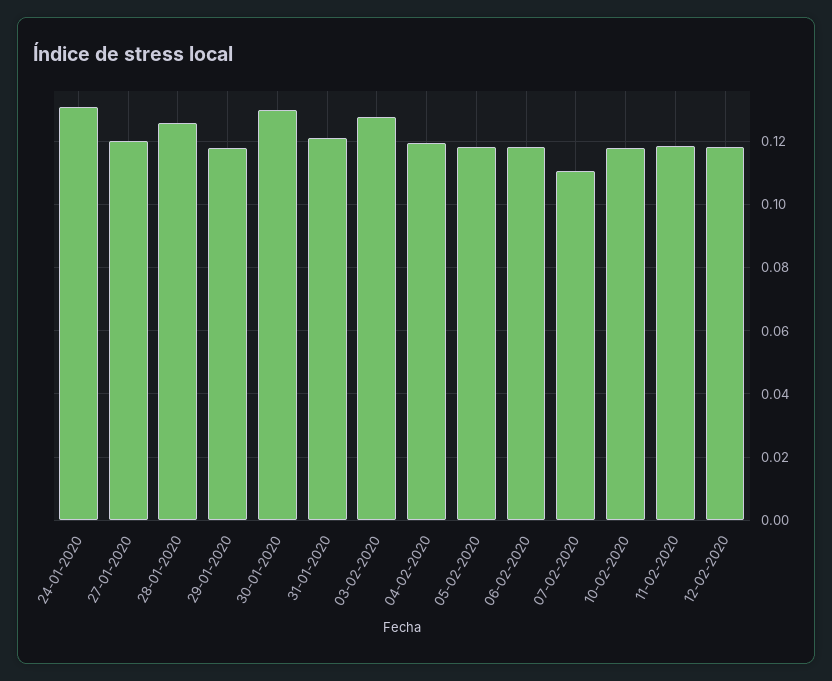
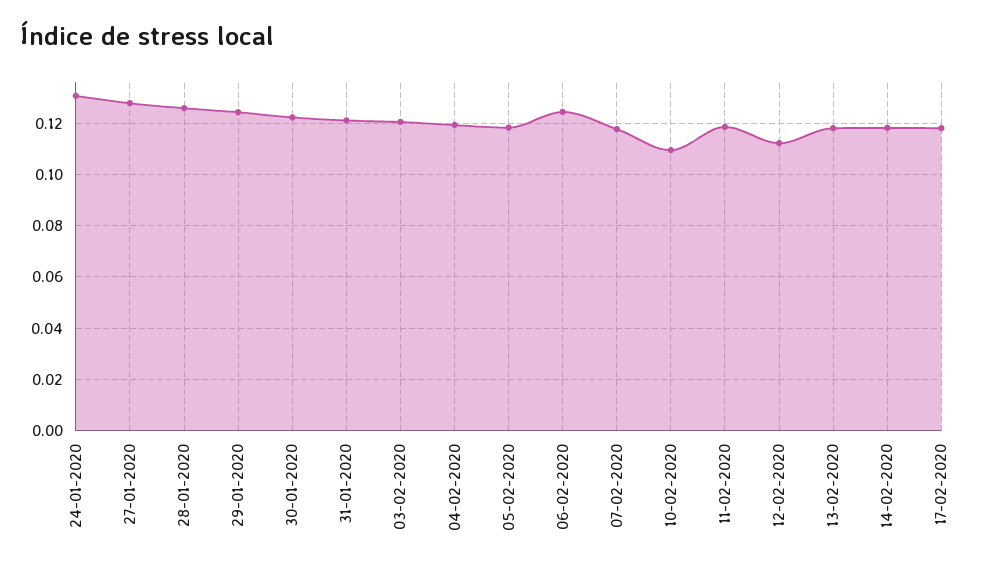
27-01-2020: 0.12 -> 0.1275
29-01-2020: 0.118 -> 0.125
30-01-2020: 0.13 -> 0.1225
03-02-2020: 0.128 -> 0.12
06-02-2020: 0.118 -> 0.125
07-02-2020: 0.11 -> 0.1175
10-02-2020: 0.118 -> 0.11
12-02-2020: 0.118 -> 0.1125
13-02-2020: none -> 0.1175
14-02-2020: none -> 0.1175
17-02-2020: none -> 0.1175

